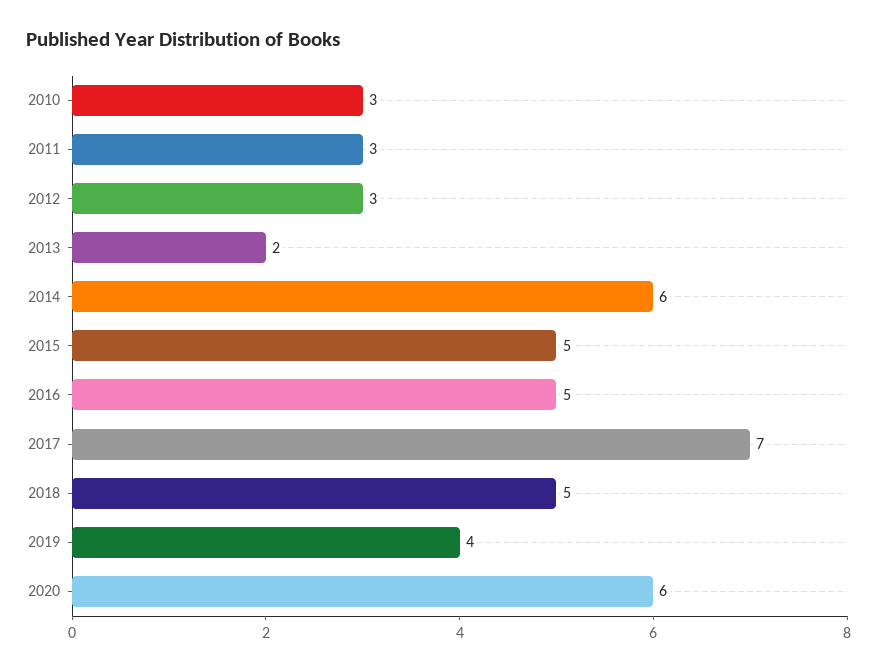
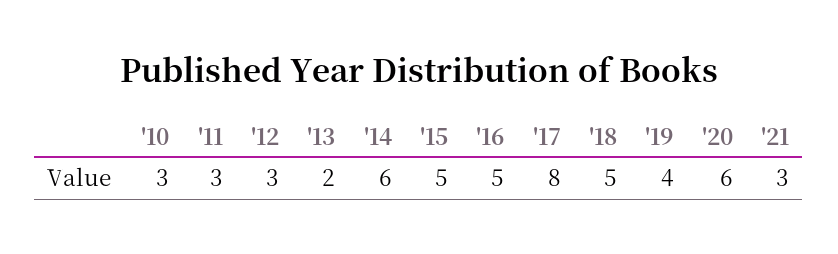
2017: 7 -> 8
'21: none -> 3

